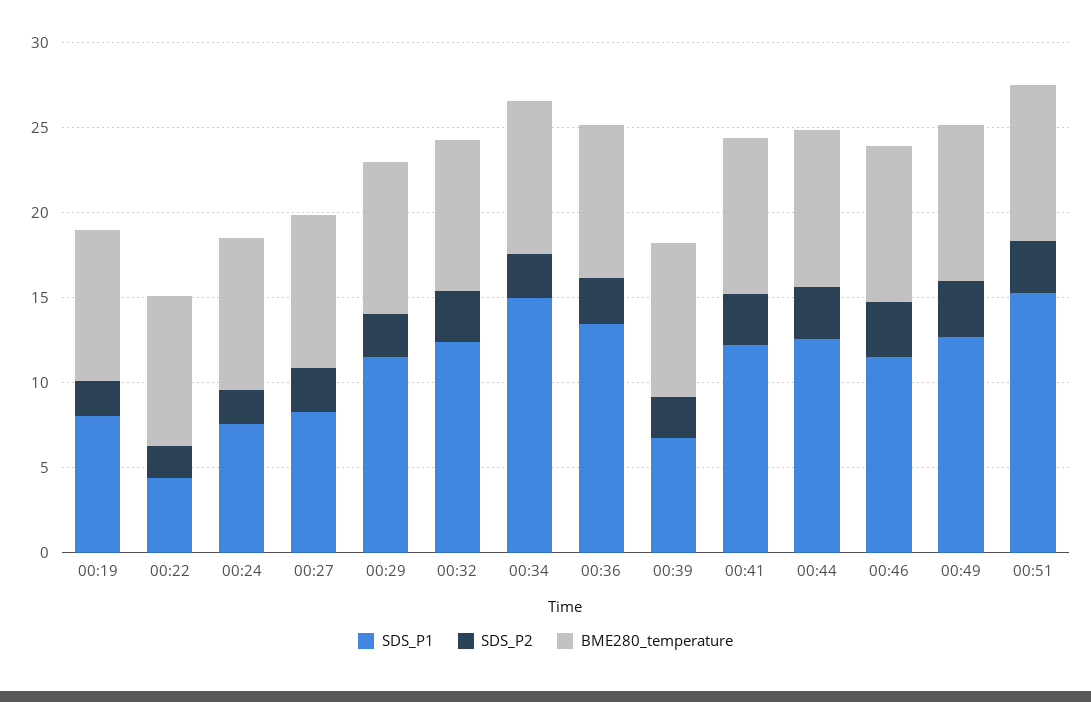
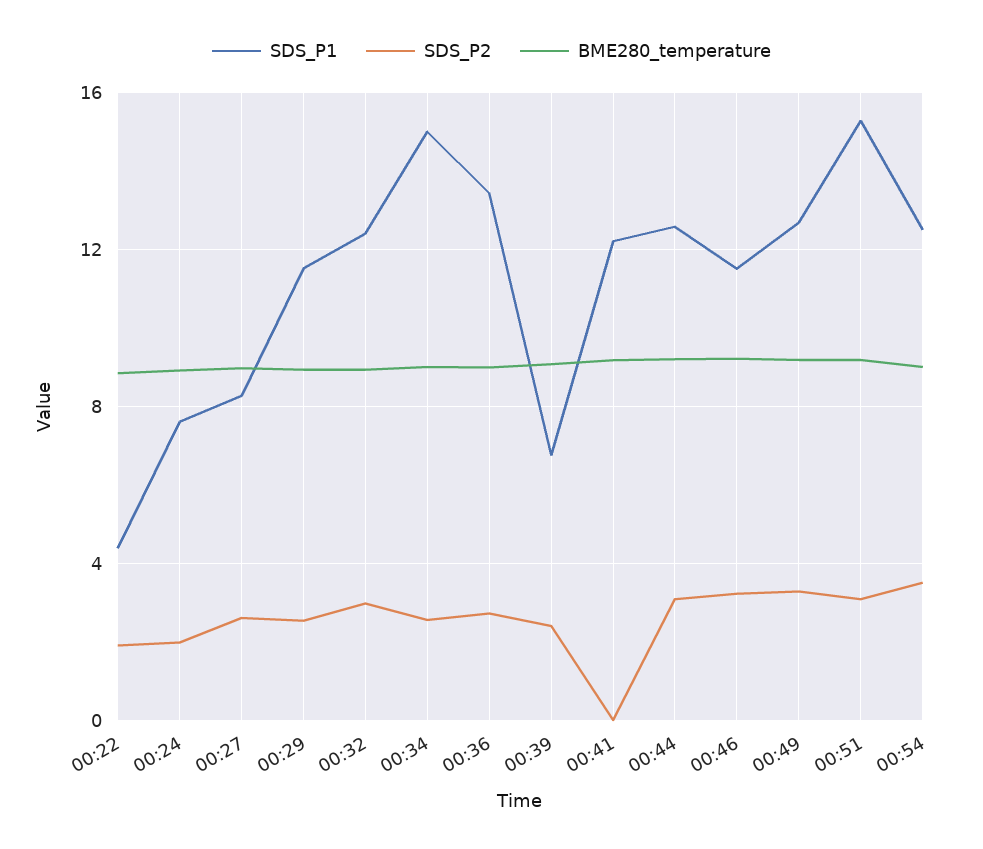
SDS_P1, 00:19: 8 -> none
SDS_P2, 00:19: 2 -> none
BME280_temperature, 00:19: 9 -> none
SDS_P2, 00:41: 3 -> 0
SDS_P1, 00:54: none -> 12.5
SDS_P2, 00:54: none -> 3.5
BME280_temperature, 00:54: none -> 9

